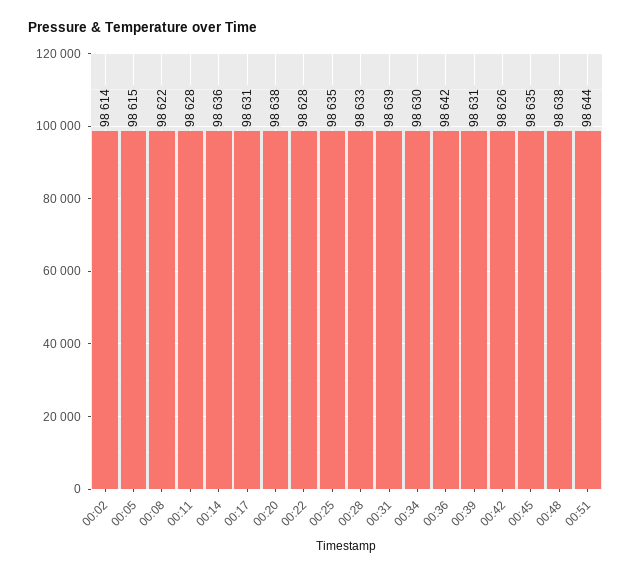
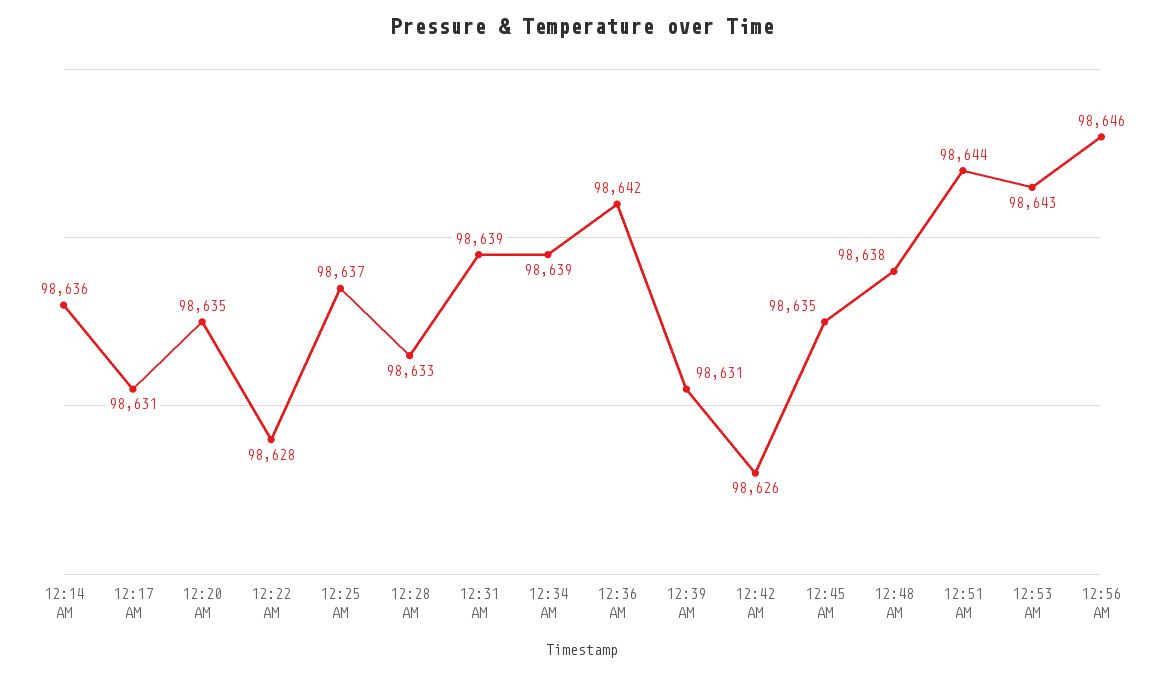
00:02: 98614 -> none
00:05: 98615 -> none
00:08: 98622 -> none
00:11: 98628 -> none
00:20: 98638 -> 98635
00:25: 98635 -> 98637
00:34: 98630 -> 98639
12:53 AM: none -> 98643
12:56 AM: none -> 98646

